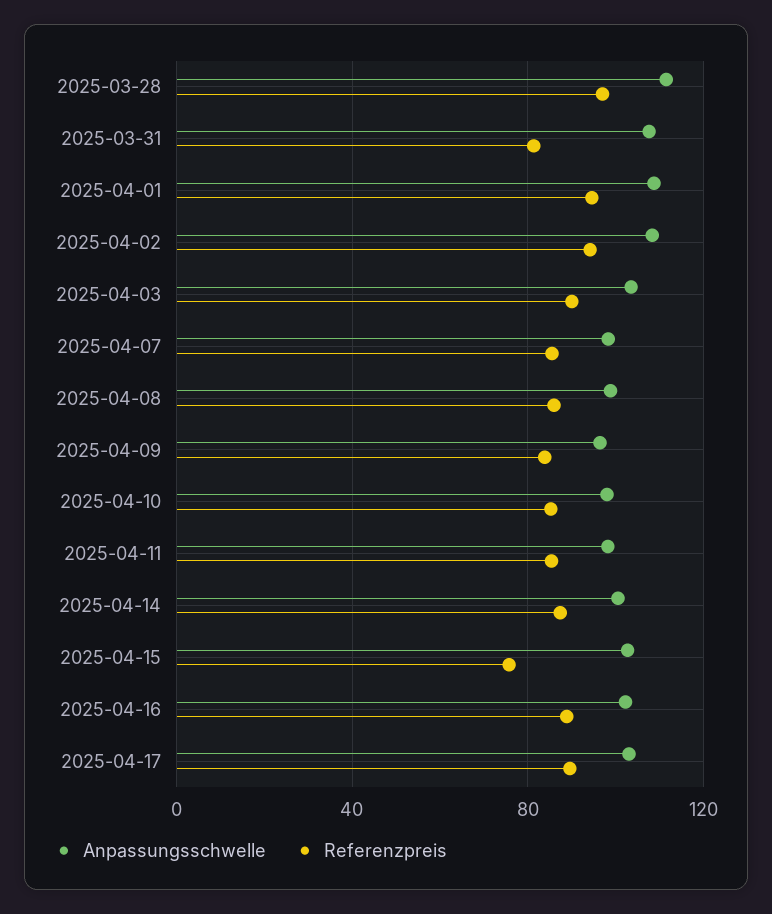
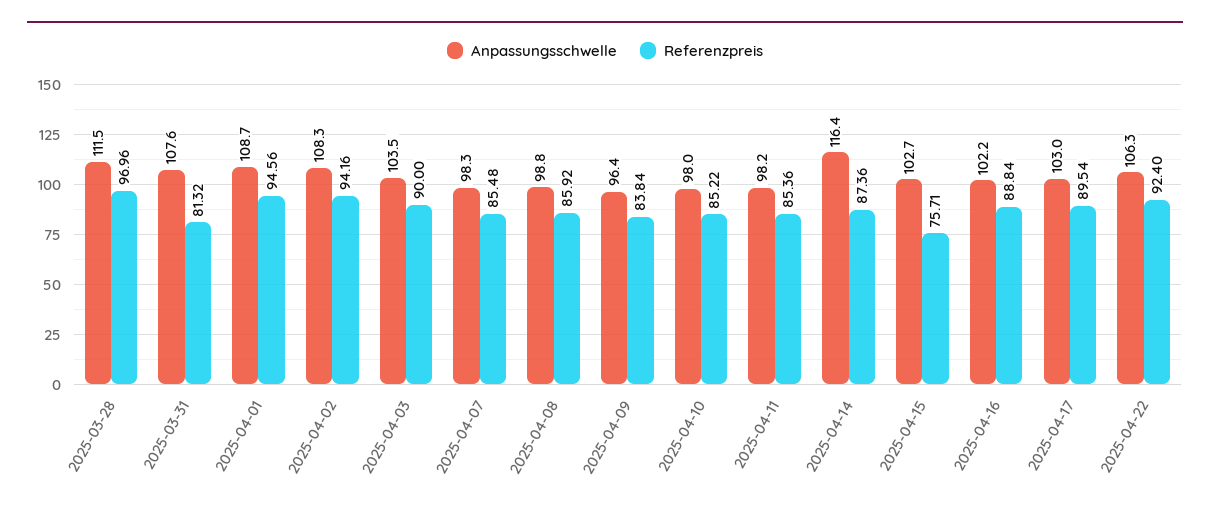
Anpassungsschwelle, 2025-04-14: 100 -> 116.4
Anpassungsschwelle, 2025-04-22: none -> 106.3
Referenzpreis, 2025-04-22: none -> 92.4

